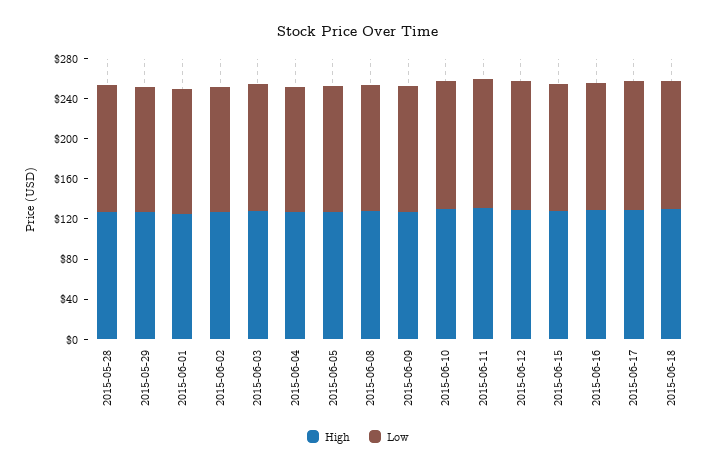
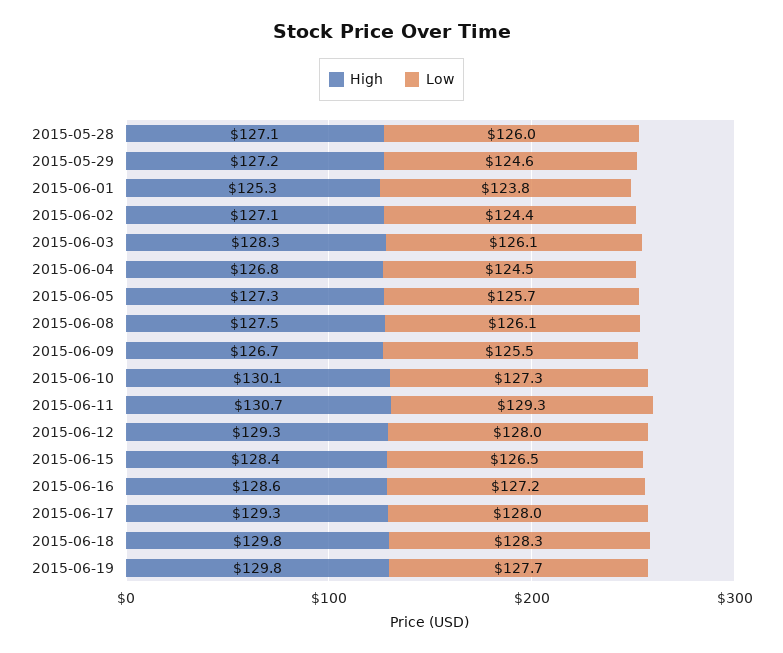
High, 2015-06-19: none -> 129.8
Low, 2015-06-19: none -> 127.7

